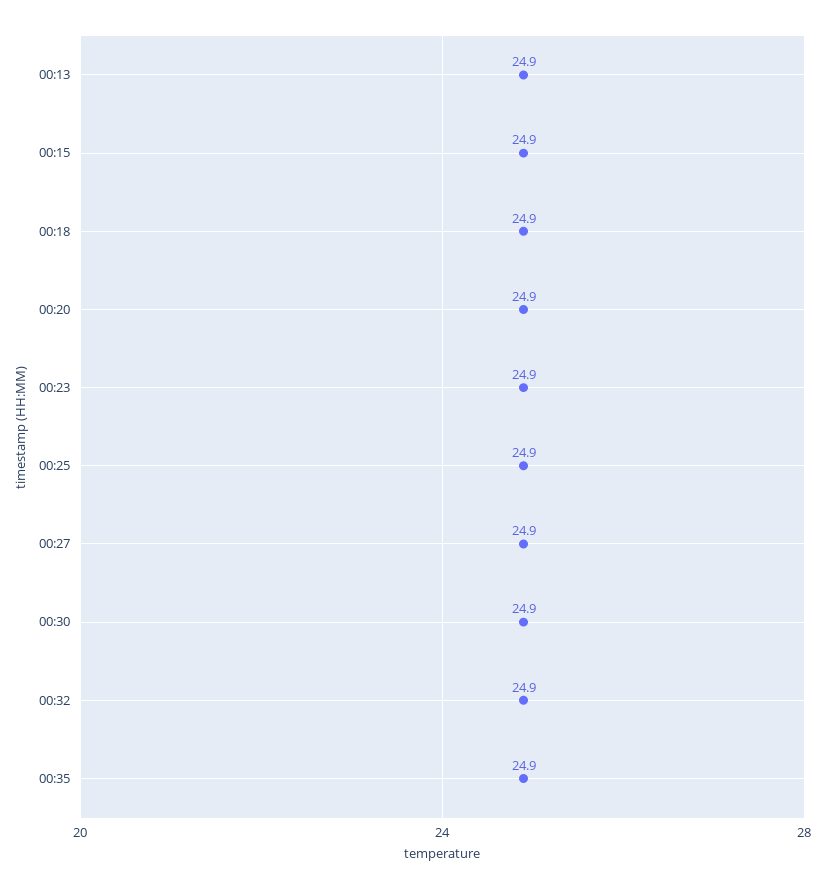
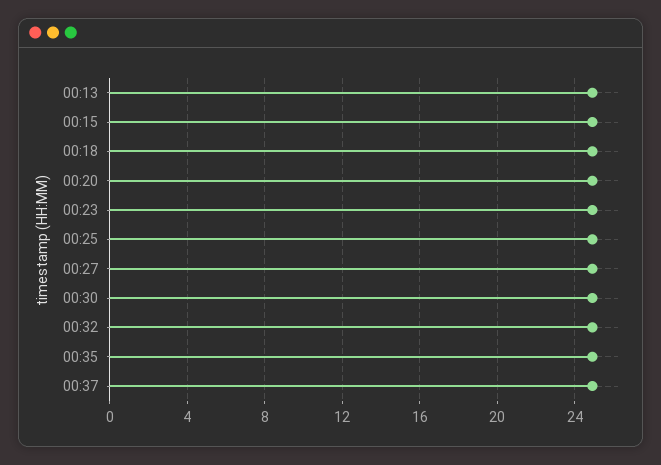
00:37: none -> 25

